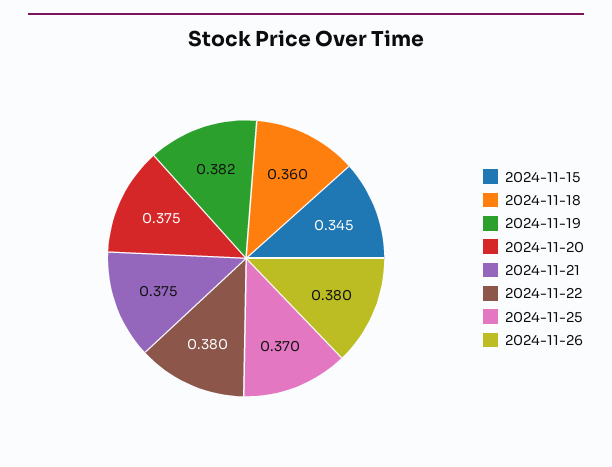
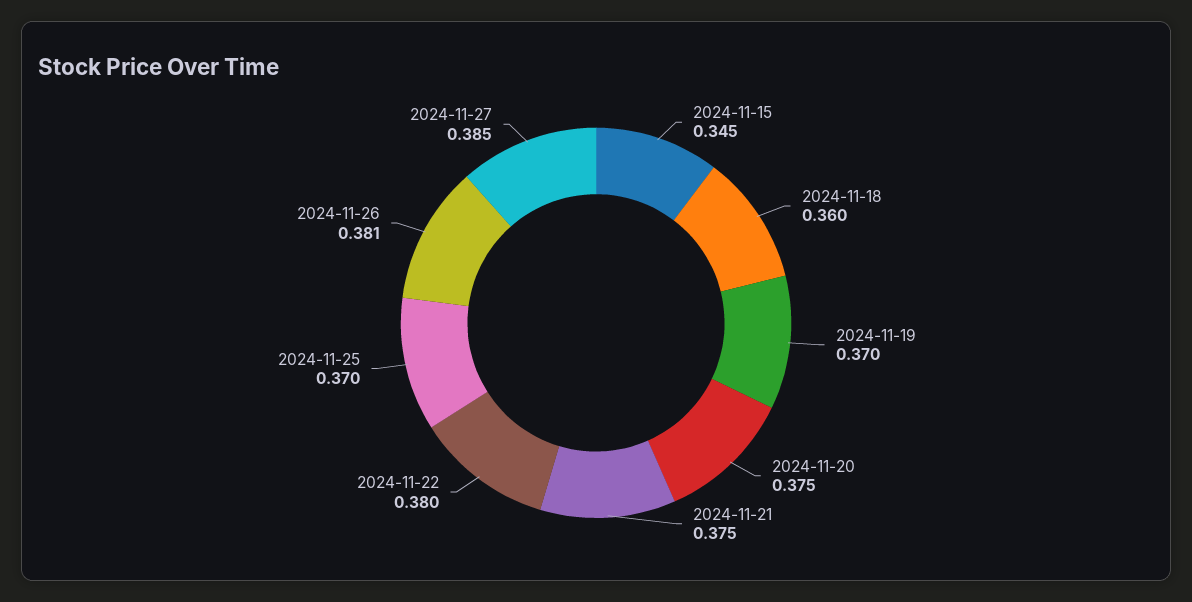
2024-11-19: 0.382 -> 0.37
2024-11-26: 0.38 -> 0.381
2024-11-27: none -> 0.385

